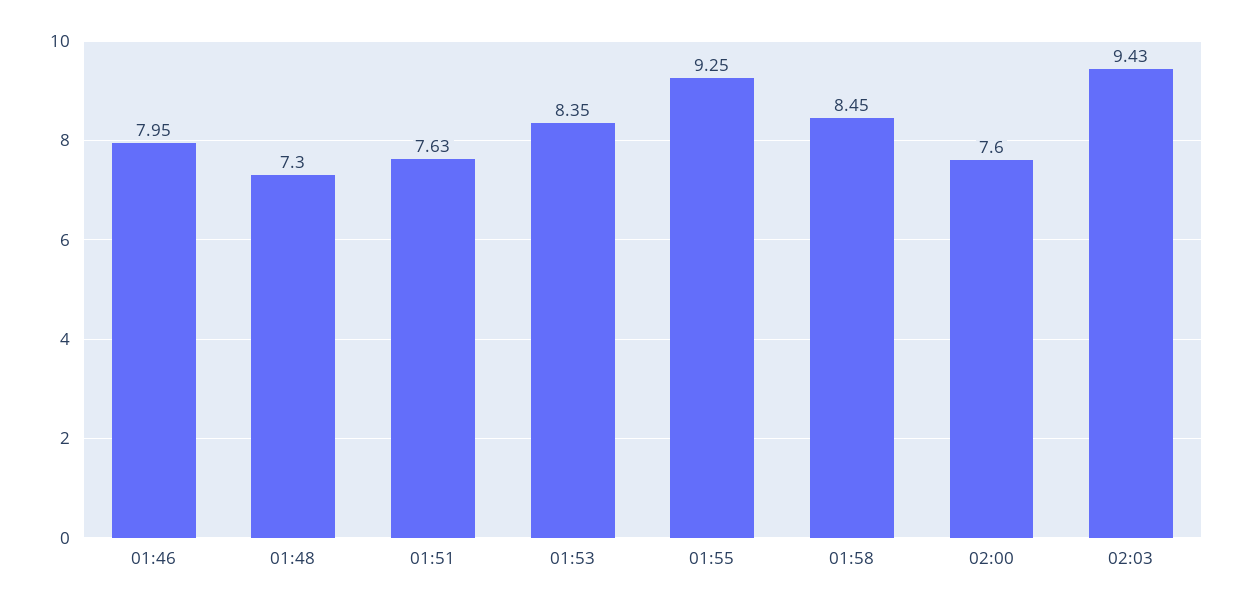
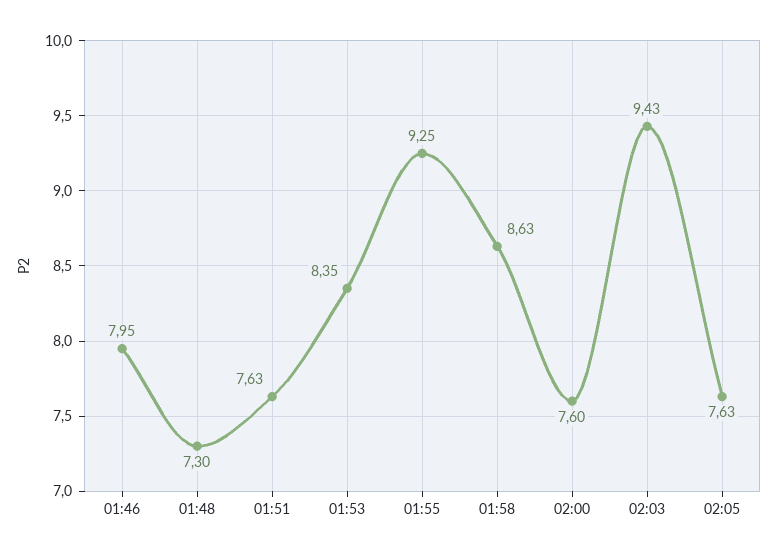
01:58: 8.45 -> 8.63
02:05: none -> 7.63

